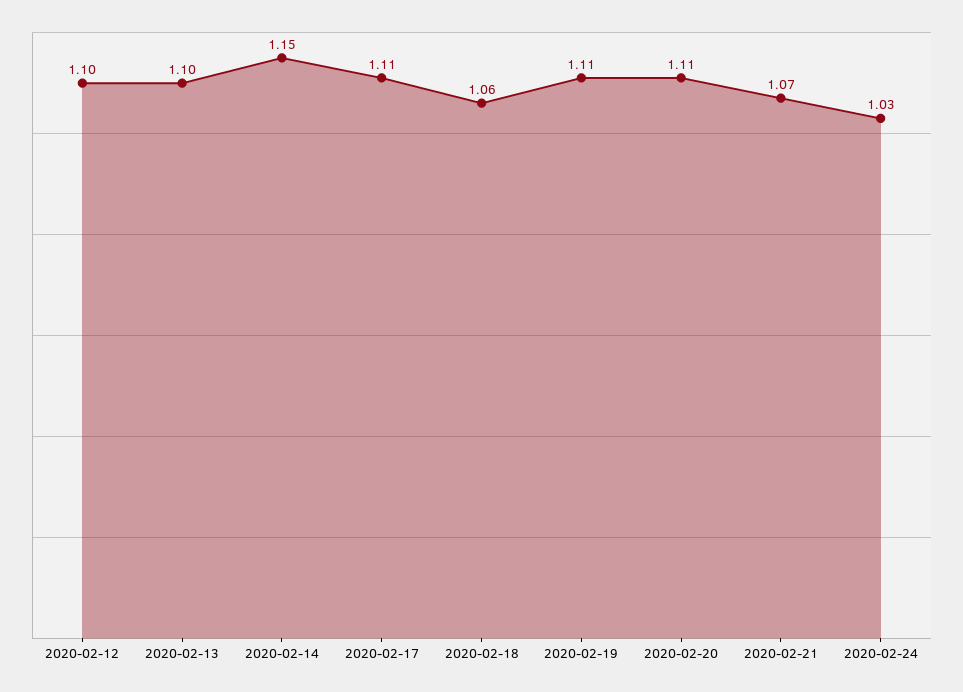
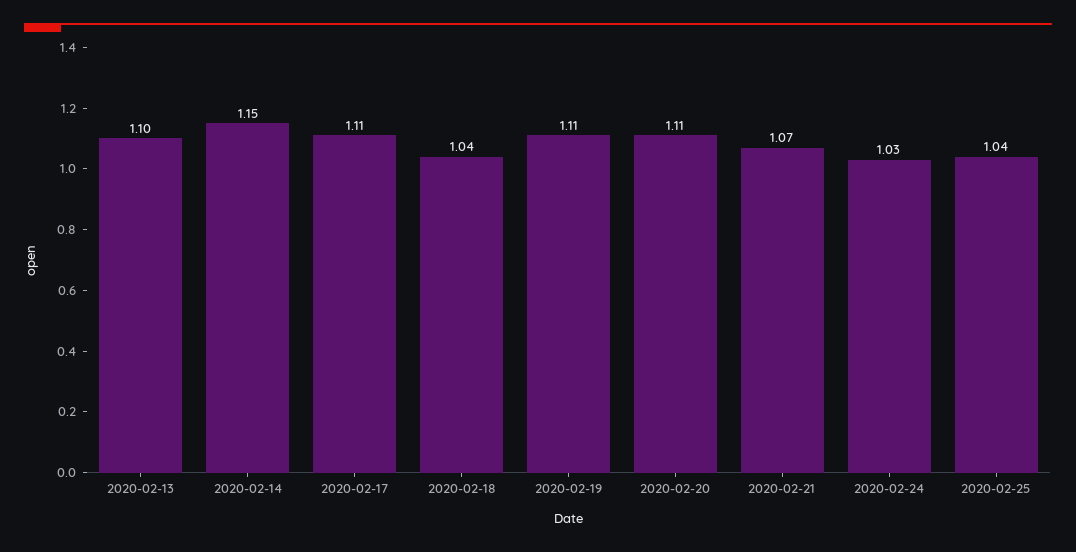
2020-02-12: 1.1 -> none
2020-02-18: 1.06 -> 1.04
2020-02-25: none -> 1.04

